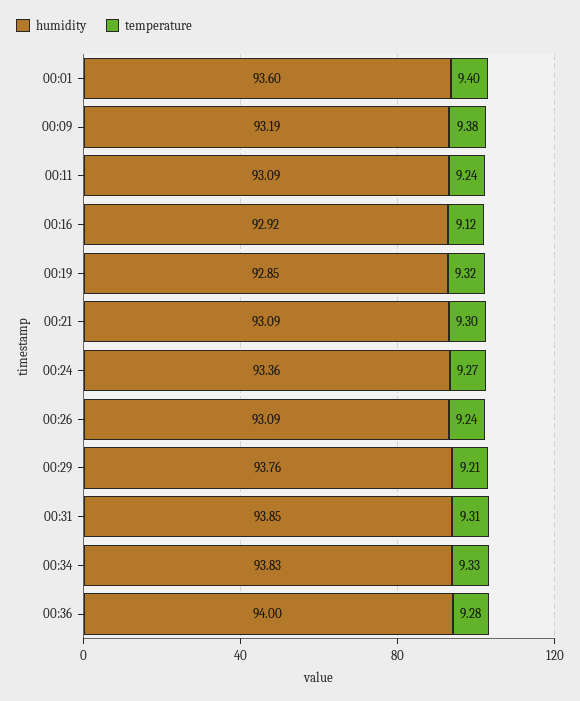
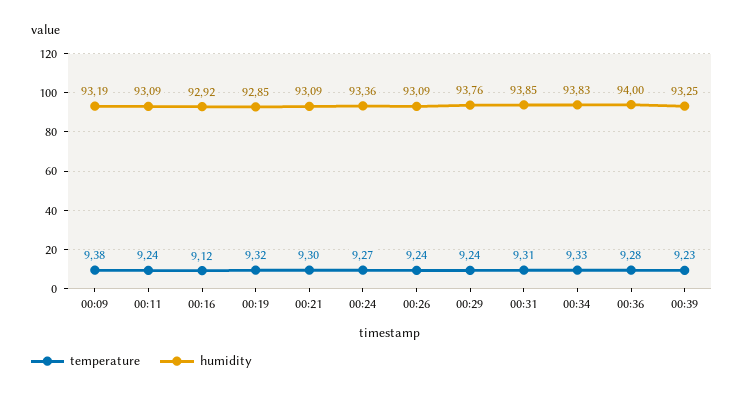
humidity, 00:01: 93.6 -> none
temperature, 00:01: 9.4 -> none
temperature, 00:29: 9.21 -> 9.24
temperature, 00:39: none -> 9.23
humidity, 00:39: none -> 93.25

